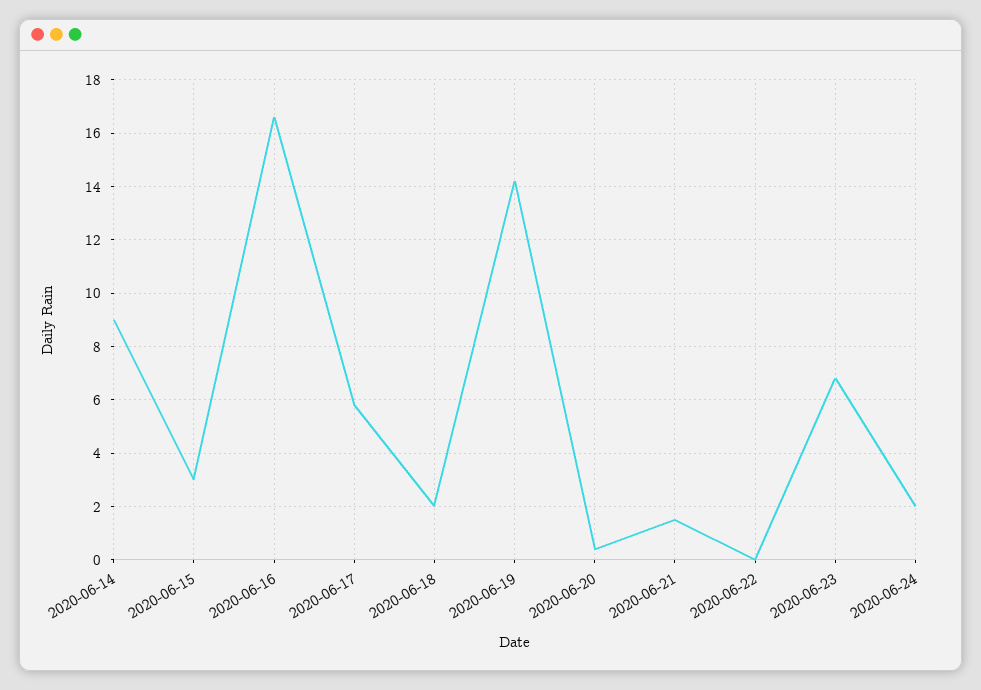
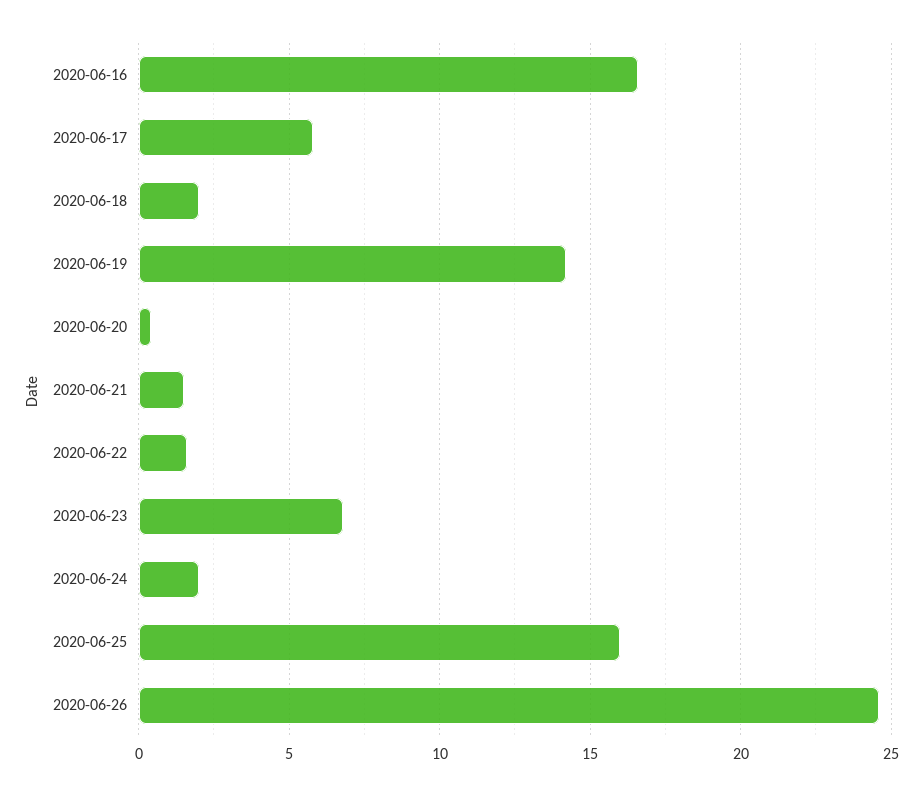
2020-06-14: 9 -> none
2020-06-15: 3 -> none
2020-06-22: 0 -> 1.5
2020-06-25: none -> 16
2020-06-26: none -> 24.5

